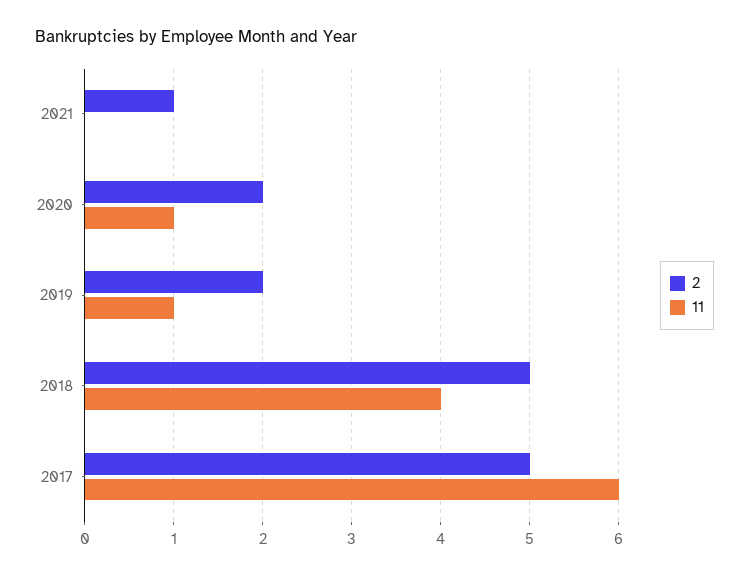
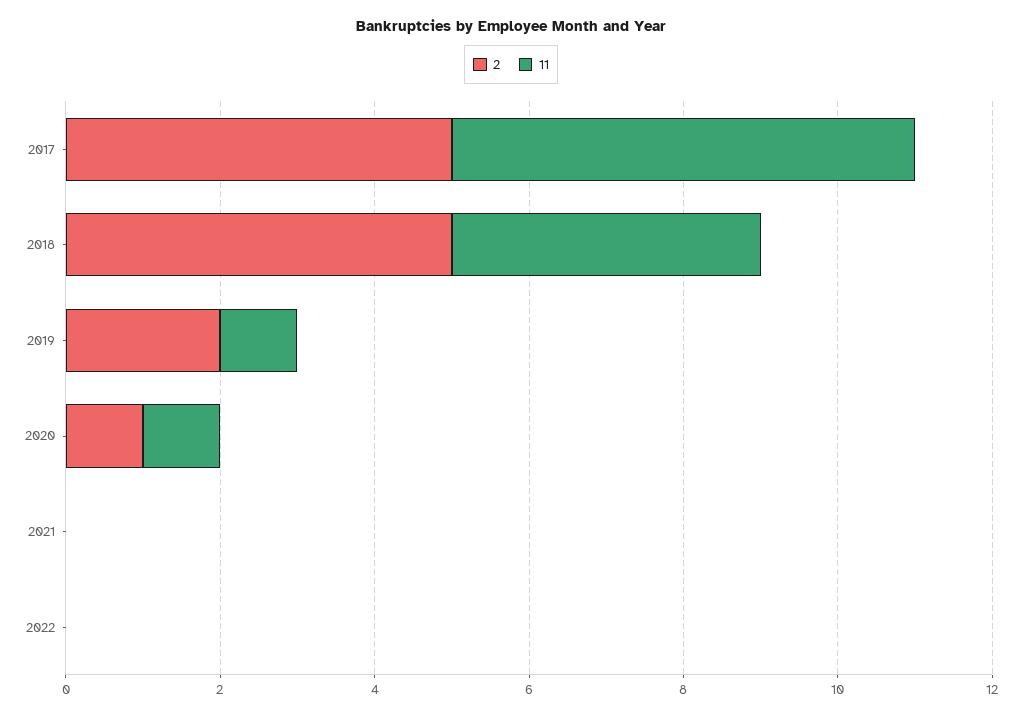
2, 2021: 1 -> 0
2, 2020: 2 -> 1
2, 2022: none -> 0
11, 2022: none -> 0

